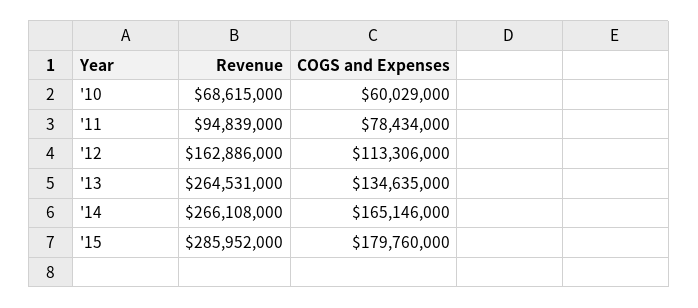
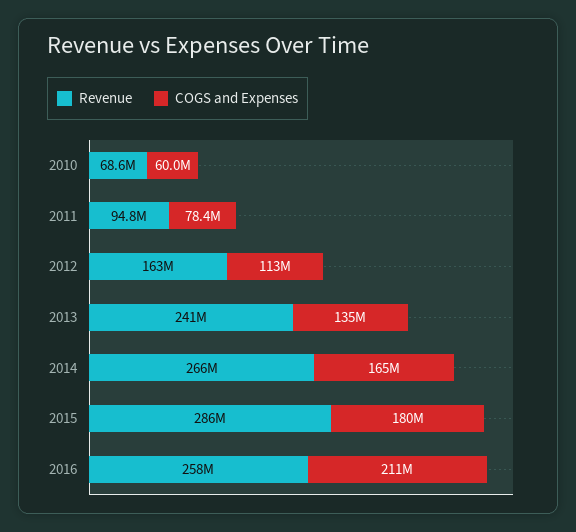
Revenue, '13: 264531000 -> 241000000
Revenue, 2016: none -> 258000000
COGS and Expenses, 2016: none -> 211000000

